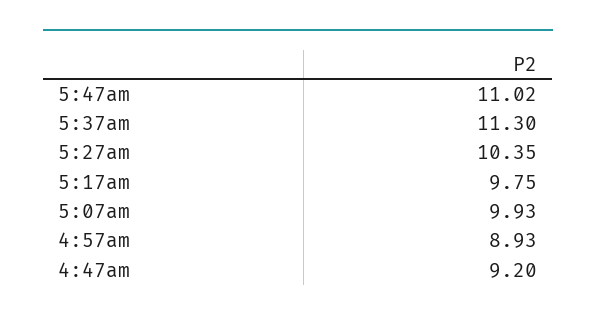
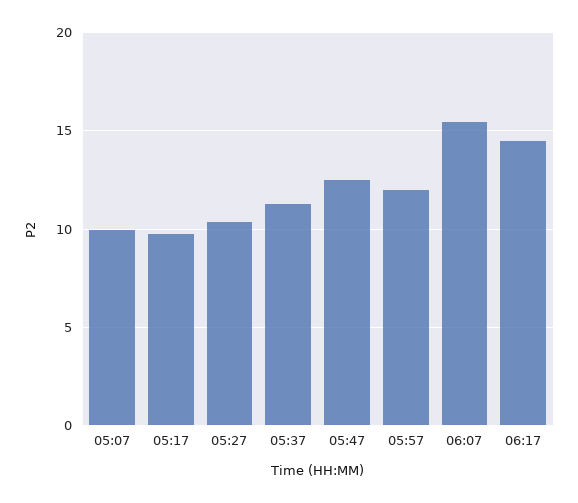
5:47am: 11.02 -> 12.5
4:57am: 8.93 -> none
4:47am: 9.2 -> none
05:57: none -> 12
06:07: none -> 15.5
06:17: none -> 14.5

